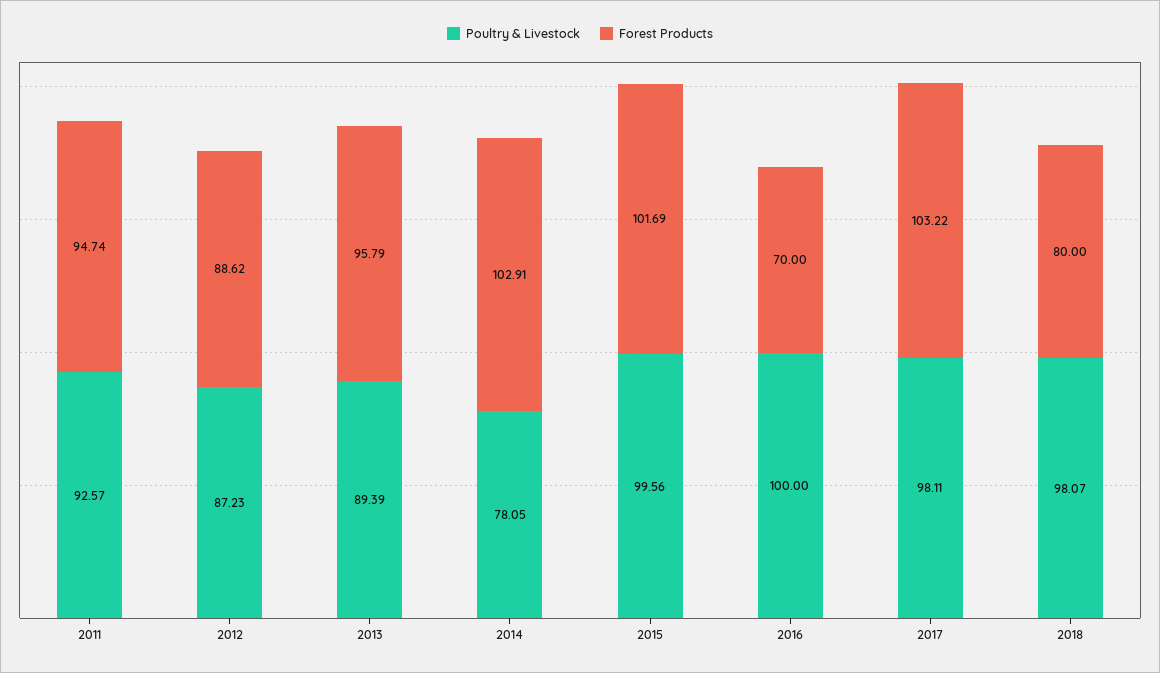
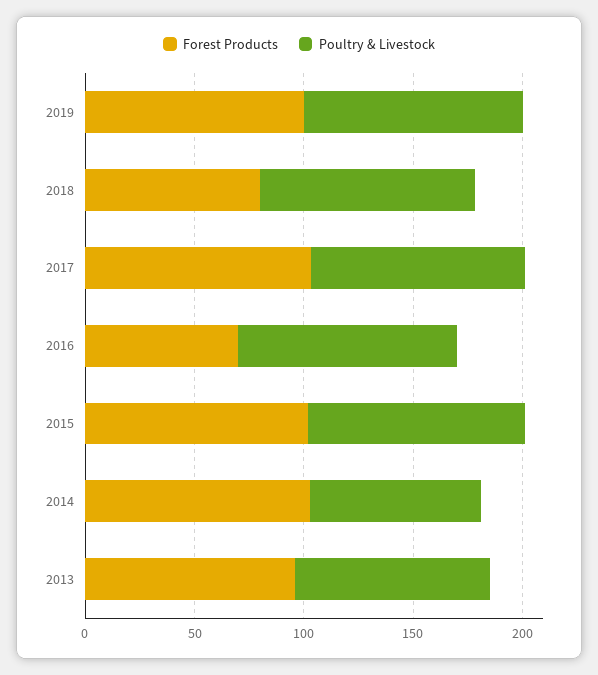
Poultry & Livestock, 2011: 92.57 -> none
Forest Products, 2011: 94.74 -> none
Poultry & Livestock, 2012: 87.23 -> none
Forest Products, 2012: 88.62 -> none
Forest Products, 2019: none -> 100
Poultry & Livestock, 2019: none -> 100

